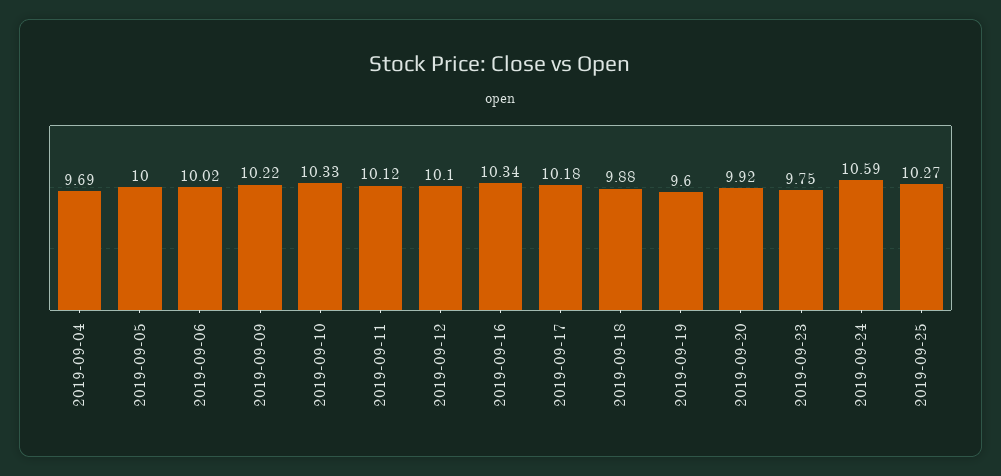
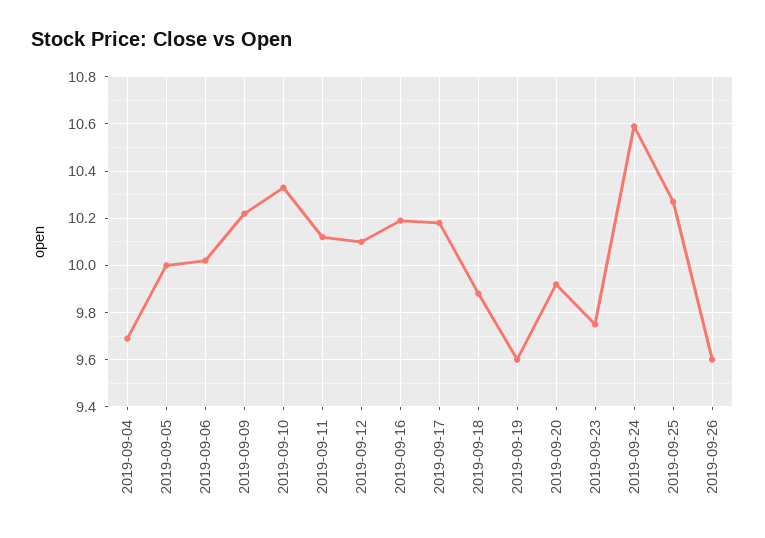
2019-09-16: 10.34 -> 10.2
2019-09-26: none -> 9.6

